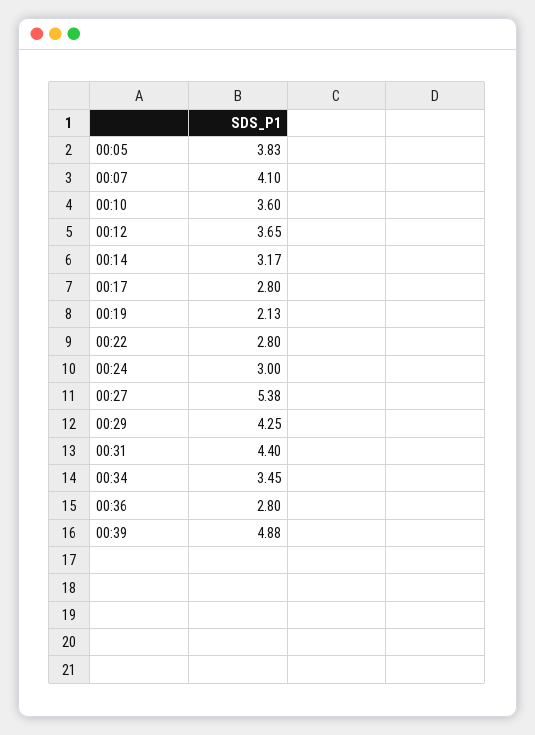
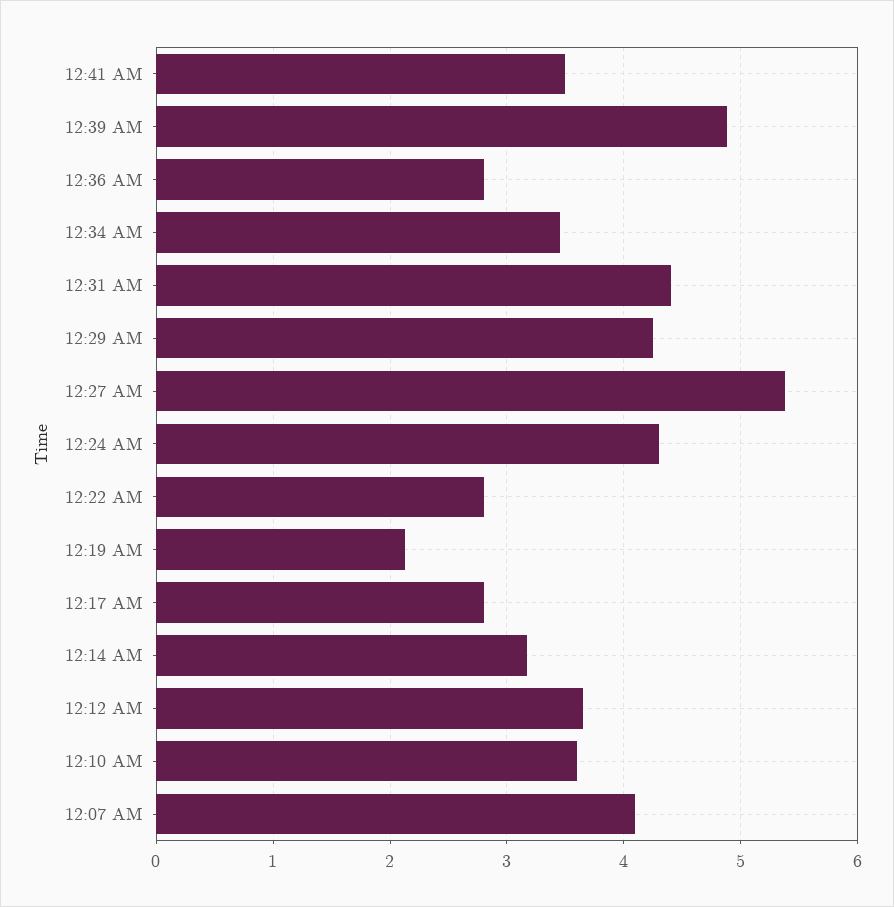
00:05: 3.83 -> none
00:24: 3 -> 4.3
12:41 AM: none -> 3.5

